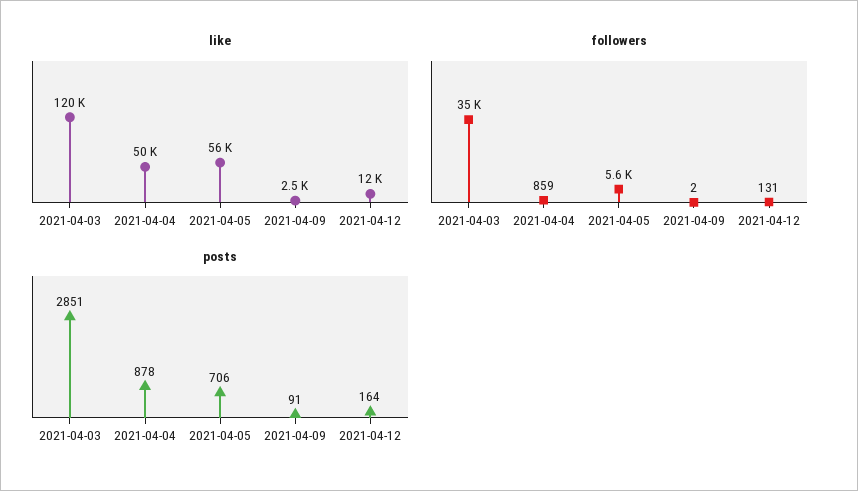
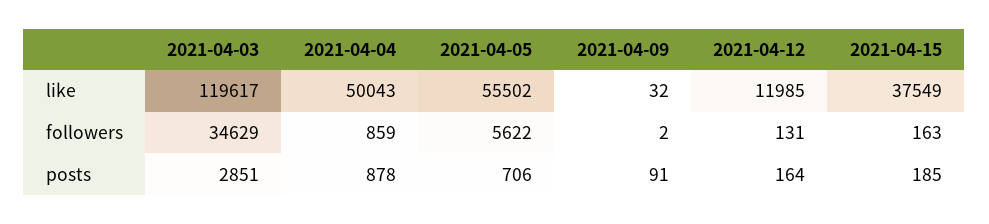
like, 2021-04-09: 2500 -> 32
like, 2021-04-15: none -> 37549
followers, 2021-04-15: none -> 163
posts, 2021-04-15: none -> 185

